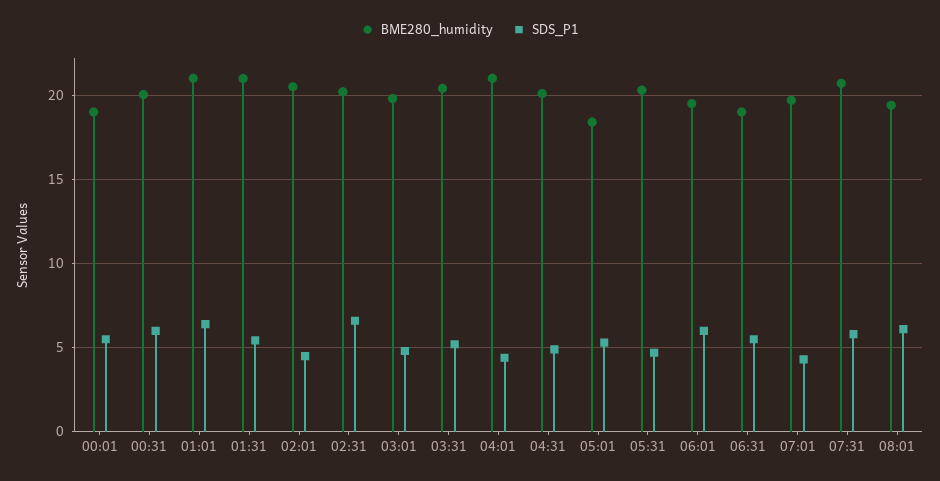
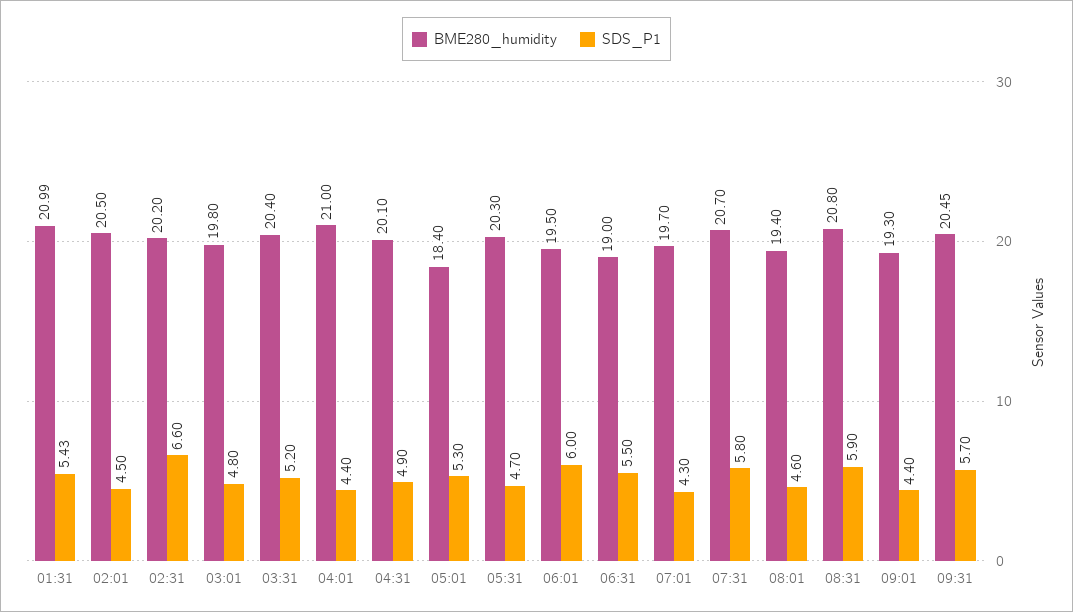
BME280_humidity, 00:01: 19 -> none
SDS_P1, 00:01: 5.5 -> none
BME280_humidity, 00:31: 20 -> none
SDS_P1, 00:31: 6 -> none
BME280_humidity, 01:01: 21 -> none
SDS_P1, 01:01: 6.5 -> none
SDS_P1, 08:01: 6 -> 4.6
BME280_humidity, 08:31: none -> 20.8
SDS_P1, 08:31: none -> 5.9
BME280_humidity, 09:01: none -> 19.3
SDS_P1, 09:01: none -> 4.4
BME280_humidity, 09:31: none -> 20.45
SDS_P1, 09:31: none -> 5.7

